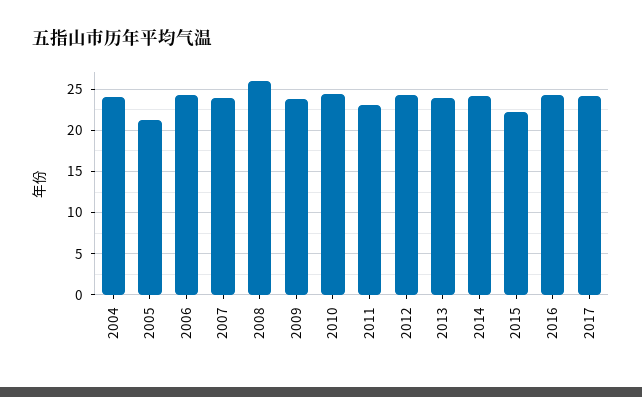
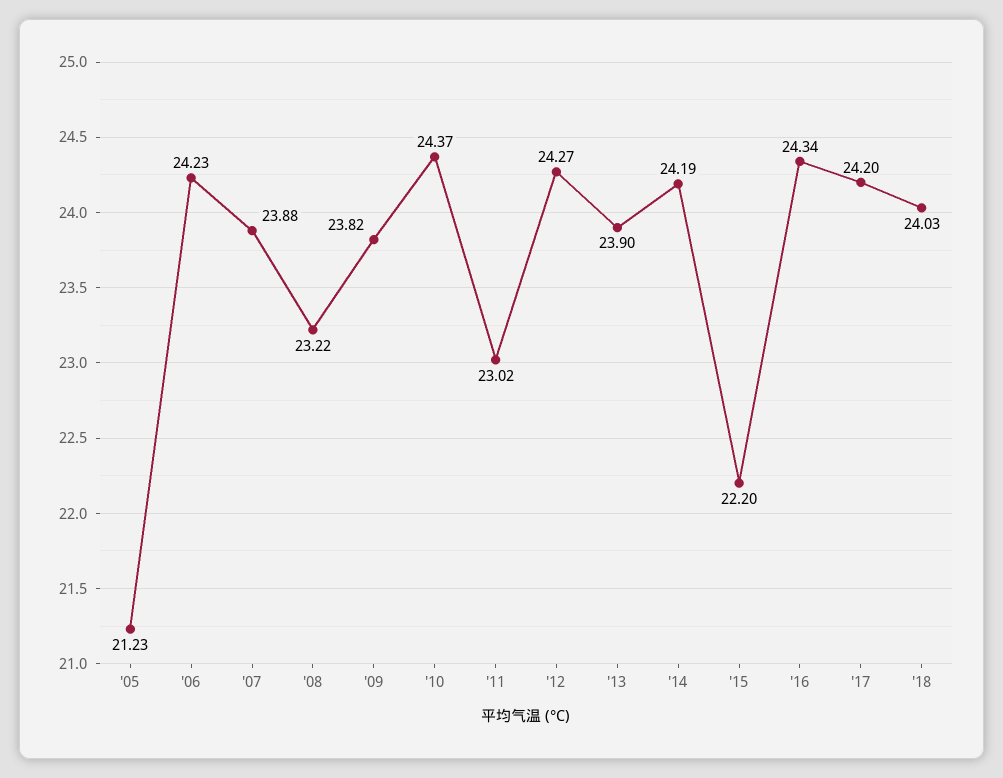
2004: 24 -> none
2008: 26 -> 23.22
'18: none -> 24.03

